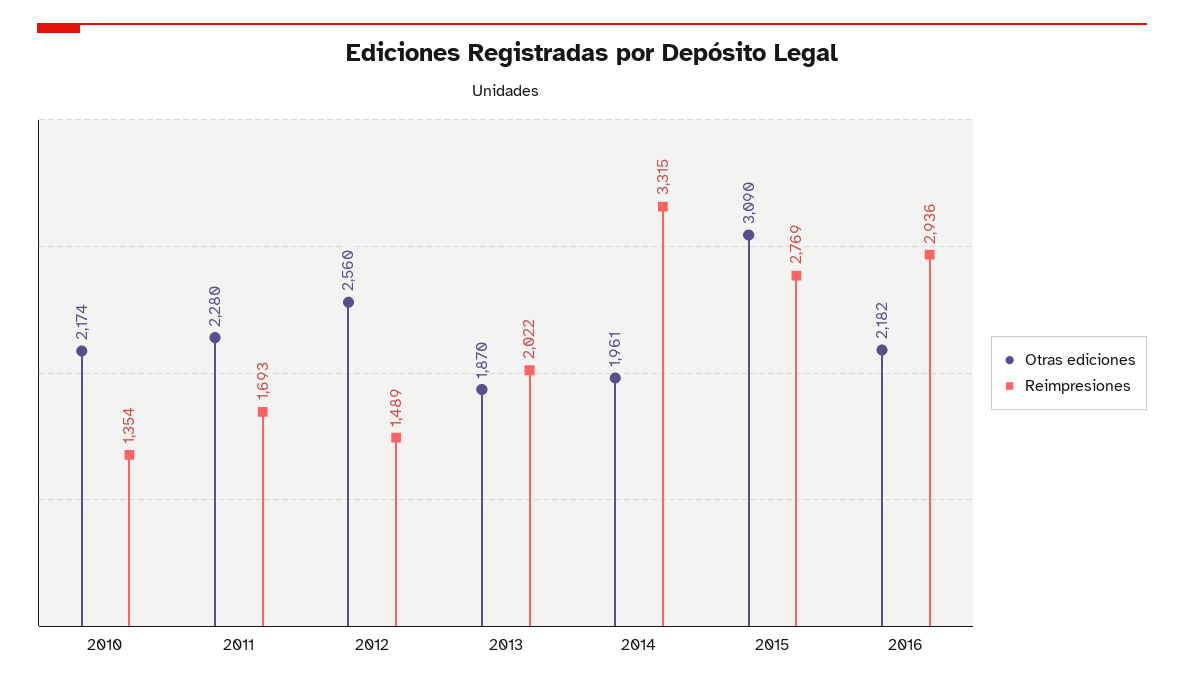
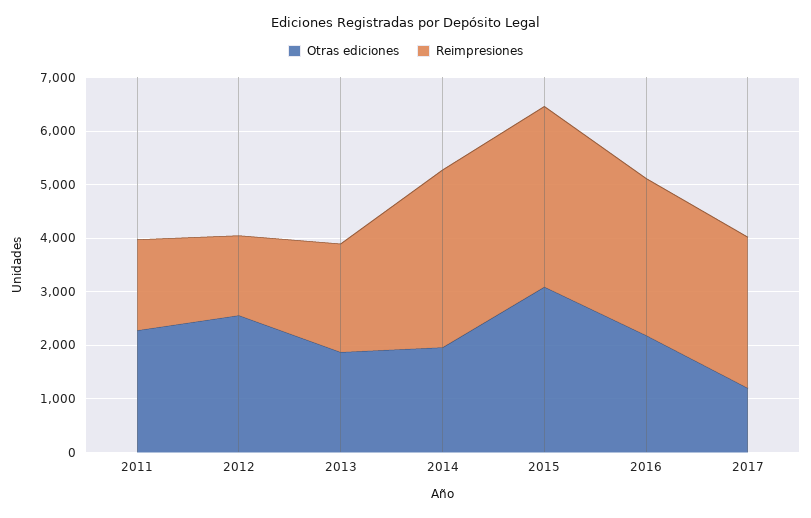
Otras ediciones, 2010: 2174 -> none
Reimpresiones, 2010: 1354 -> none
Reimpresiones, 2015: 2769 -> 3400
Otras ediciones, 2017: none -> 1200
Reimpresiones, 2017: none -> 2800

